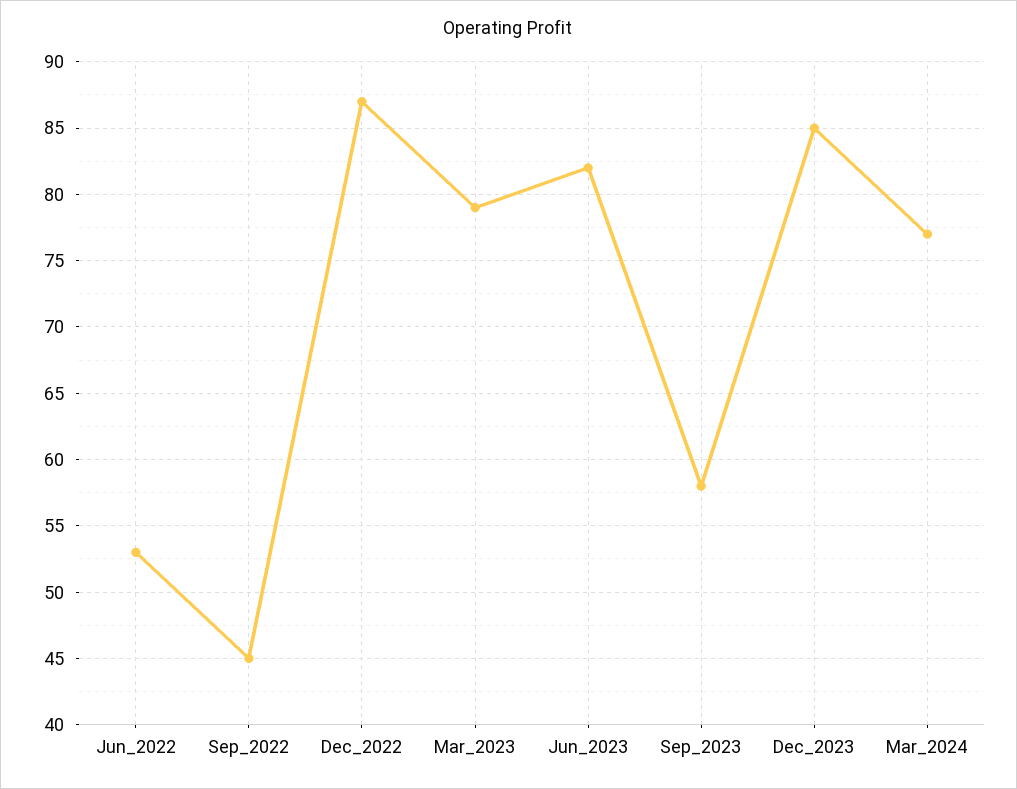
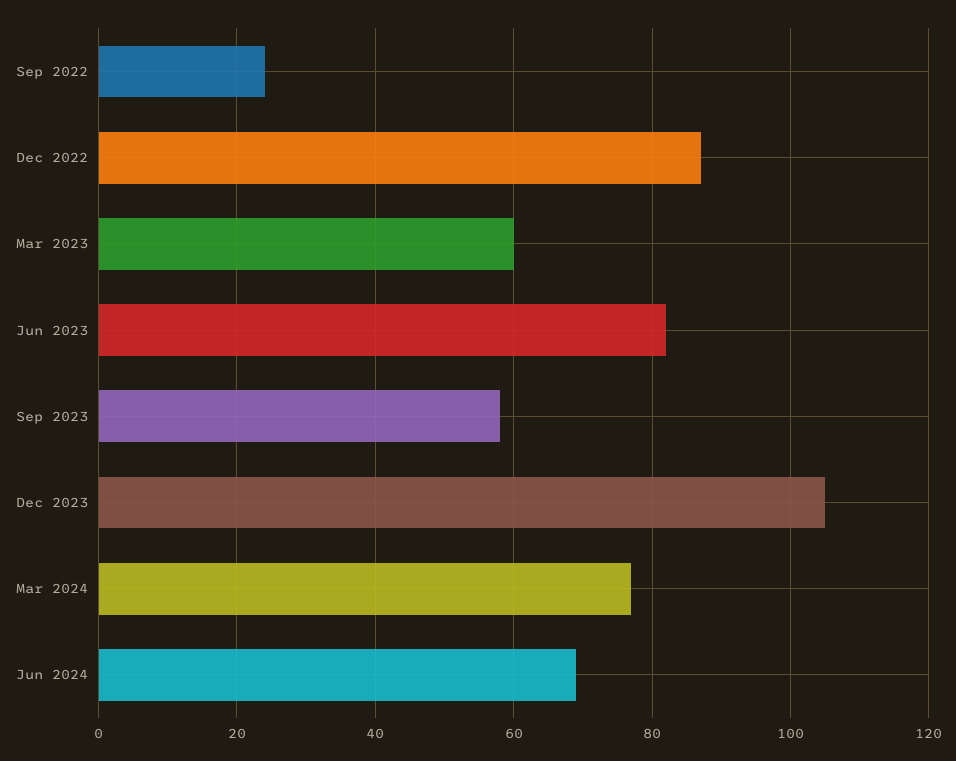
Jun_2022: 53 -> none
Sep_2022: 45 -> 25
Mar_2023: 79 -> 60
Dec_2023: 85 -> 105
Jun 2024: none -> 70

